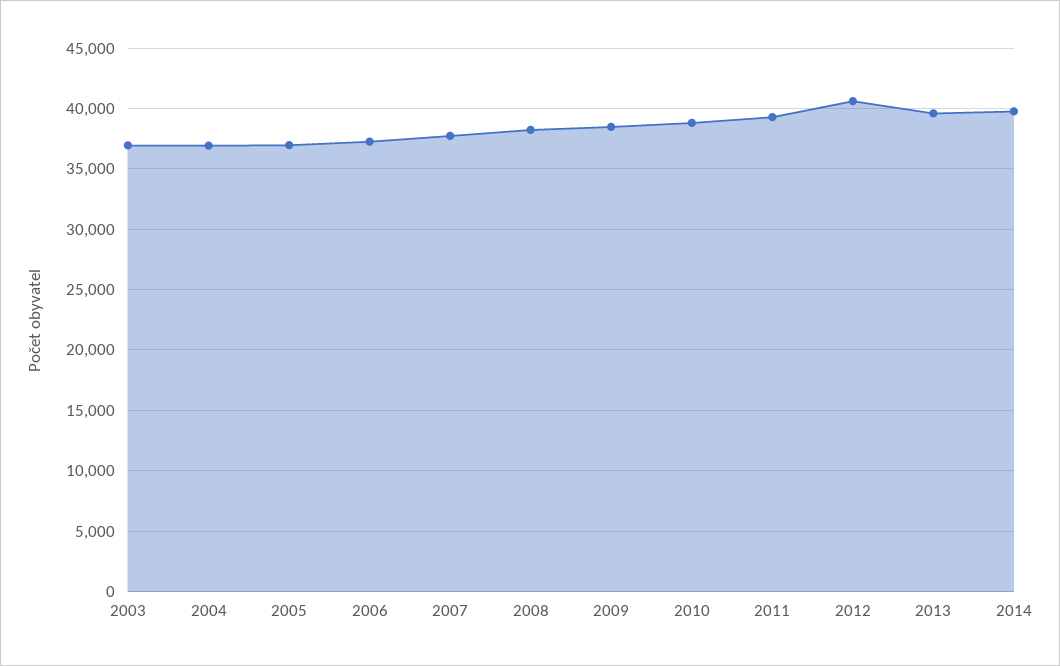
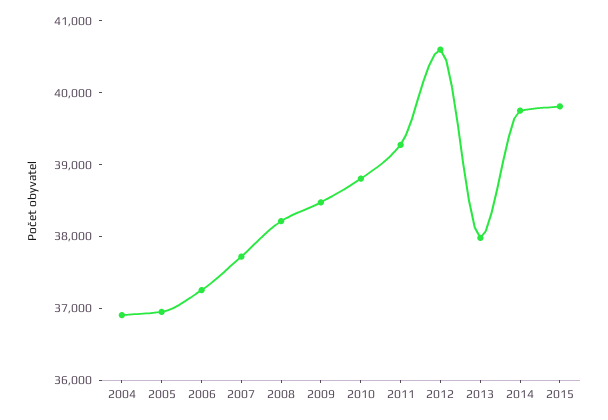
2003: 37000 -> none
2013: 39500 -> 38000
2015: none -> 39800

